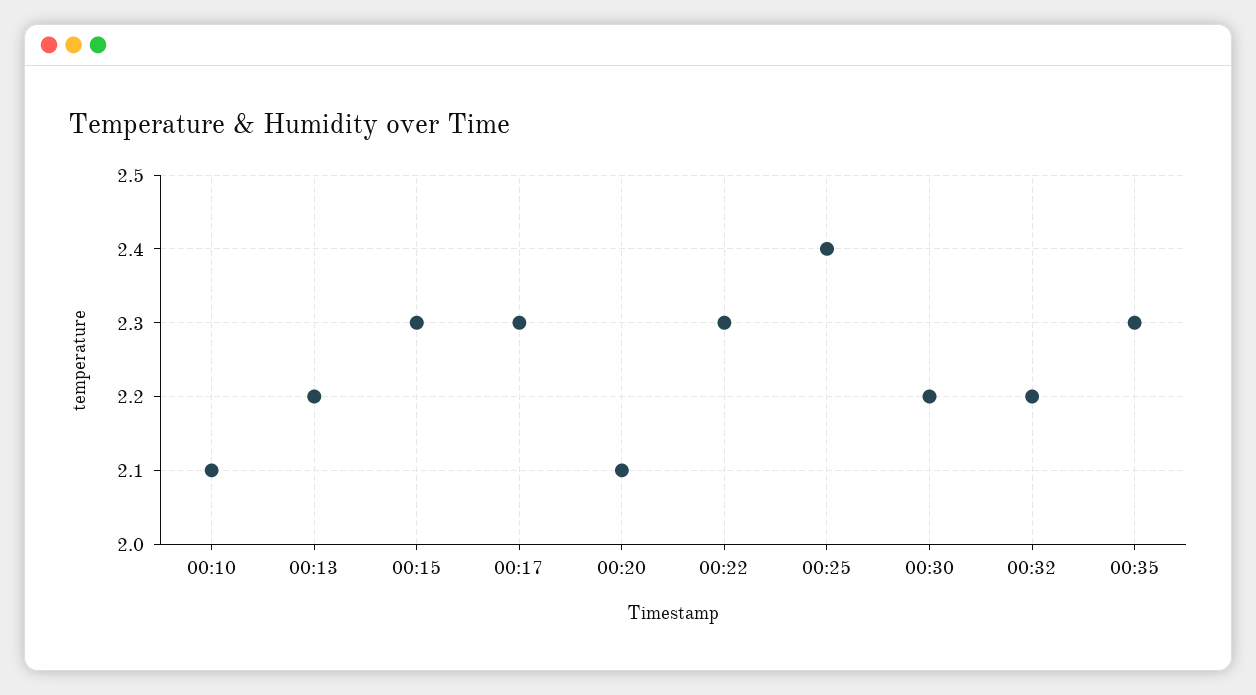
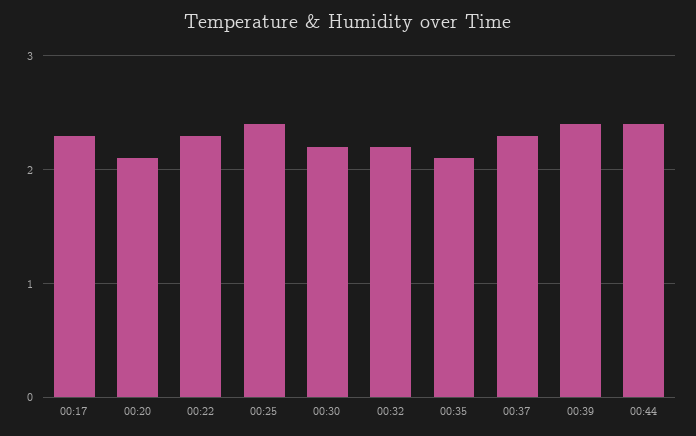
00:10: 2.1 -> none
00:13: 2.2 -> none
00:15: 2.3 -> none
00:35: 2.3 -> 2.1
00:37: none -> 2.3
00:39: none -> 2.4
00:44: none -> 2.4

